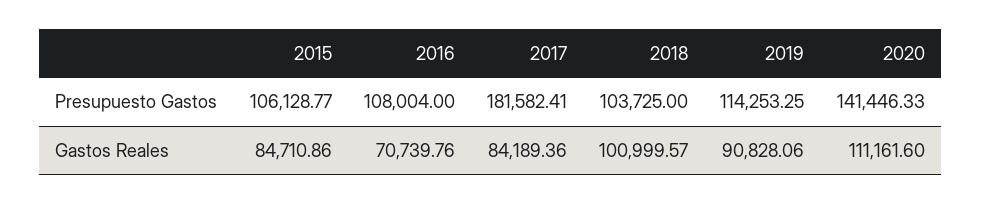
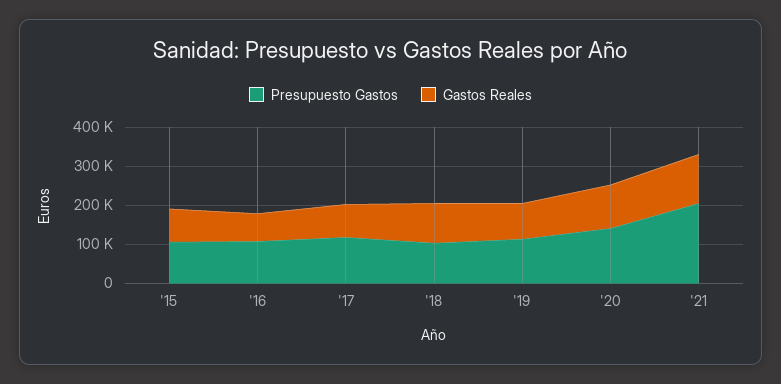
Presupuesto Gastos, 2017: 181582.41 -> 125000
Presupuesto Gastos, '21: none -> 200000
Gastos Reales, '21: none -> 125000

